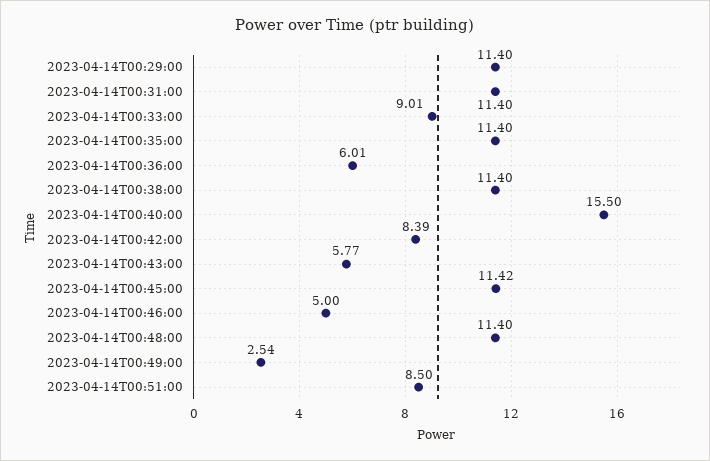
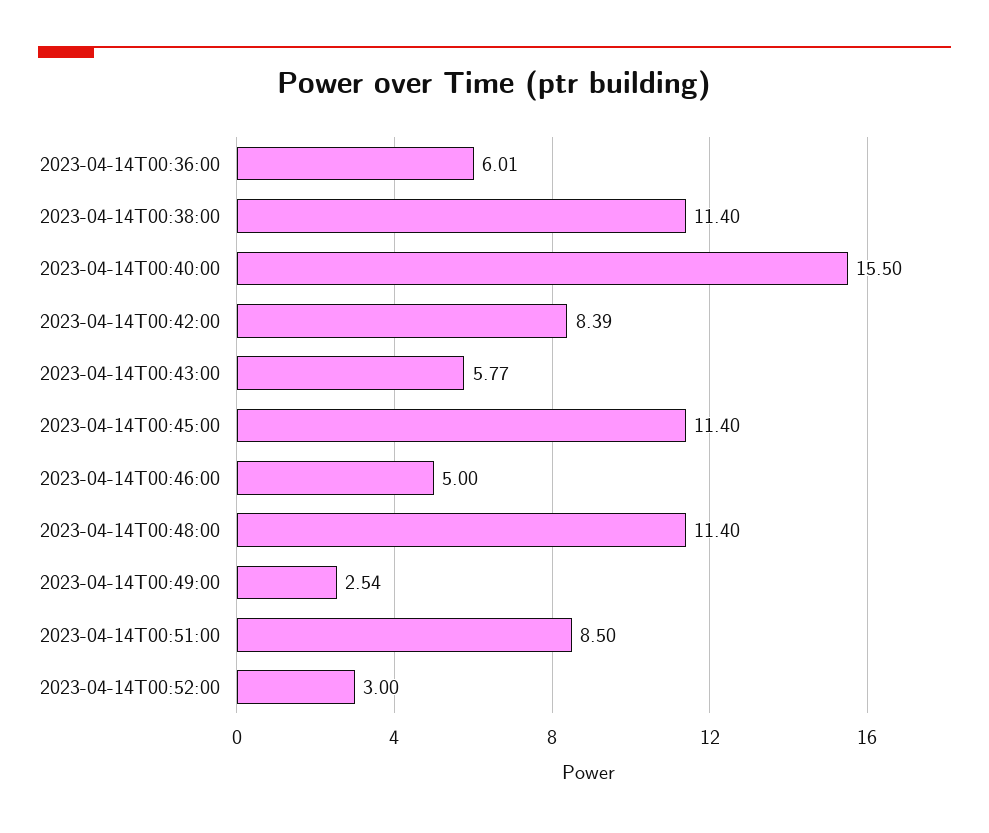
2023-04-14T00:29:00: 11.4 -> none
2023-04-14T00:31:00: 11.4 -> none
2023-04-14T00:33:00: 9.01 -> none
2023-04-14T00:35:00: 11.4 -> none
2023-04-14T00:45:00: 11.42 -> 11.4
2023-04-14T00:52:00: none -> 3

